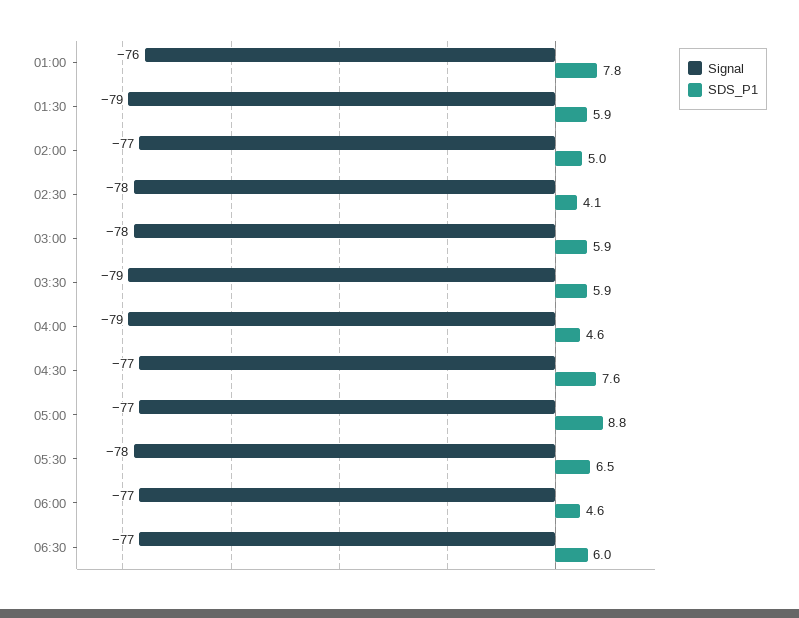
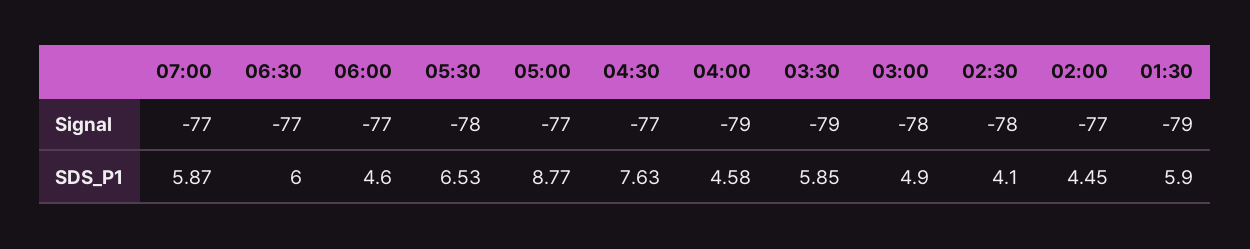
Signal, 01:00: -76 -> none
SDS_P1, 01:00: 7.8 -> none
SDS_P1, 02:00: 5 -> 4.45
SDS_P1, 03:00: 5.9 -> 4.9
Signal, 07:00: none -> -77
SDS_P1, 07:00: none -> 5.87

